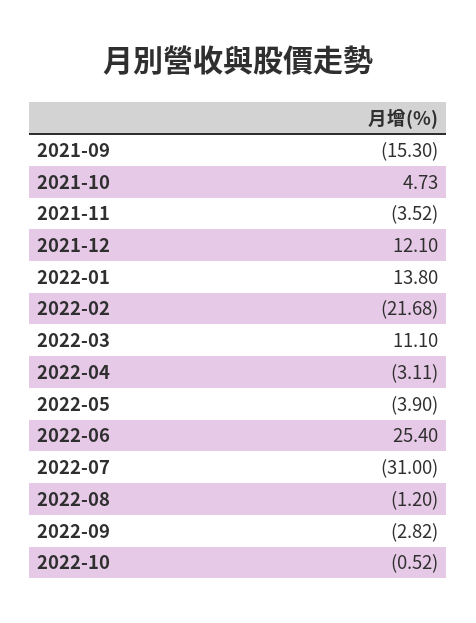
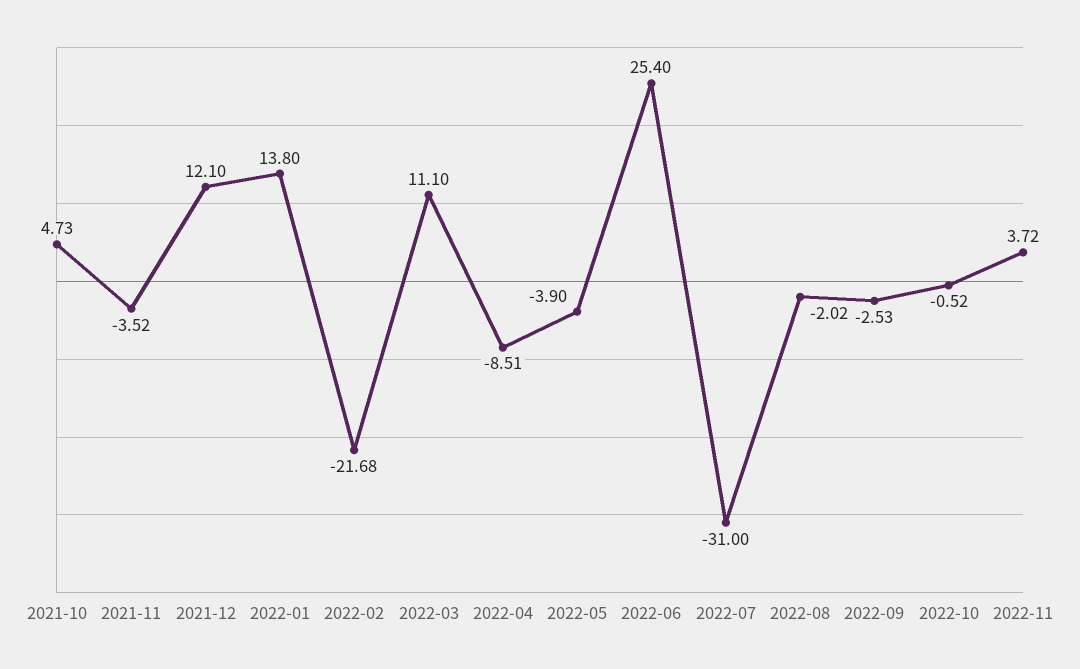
2021-09: -15.3 -> none
2022-04: -3.11 -> -8.51
2022-08: -1.2 -> -2.02
2022-09: -2.82 -> -2.53
2022-11: none -> 3.72

